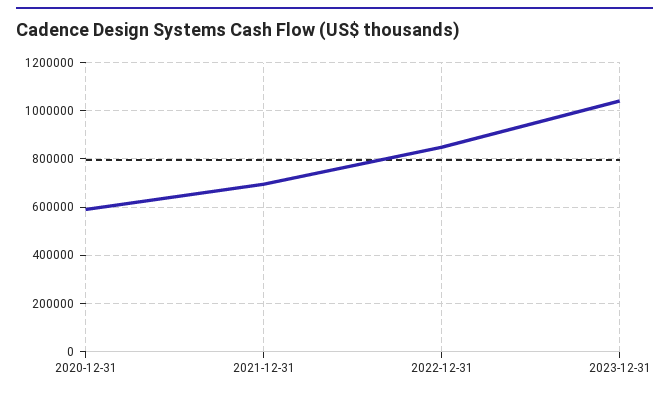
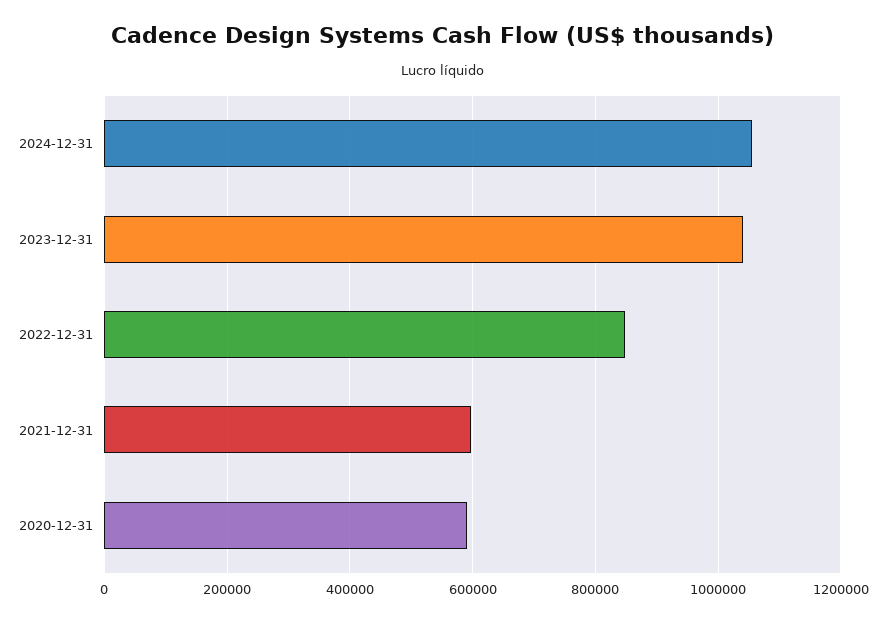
2021-12-31: 700000 -> 600000
2024-12-31: none -> 1060000

